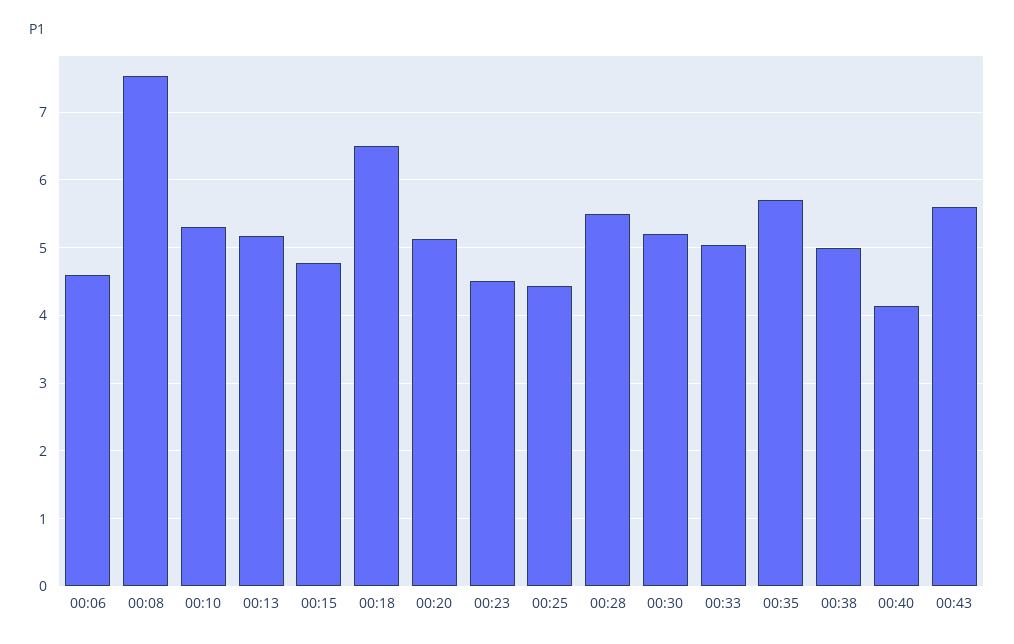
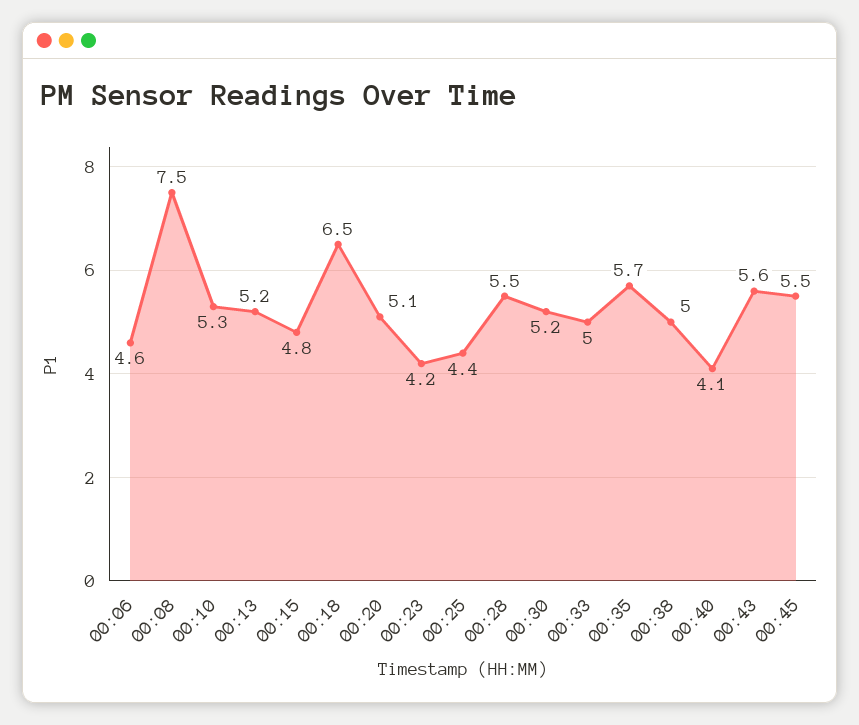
00:23: 4.5 -> 4.2
00:45: none -> 5.5

